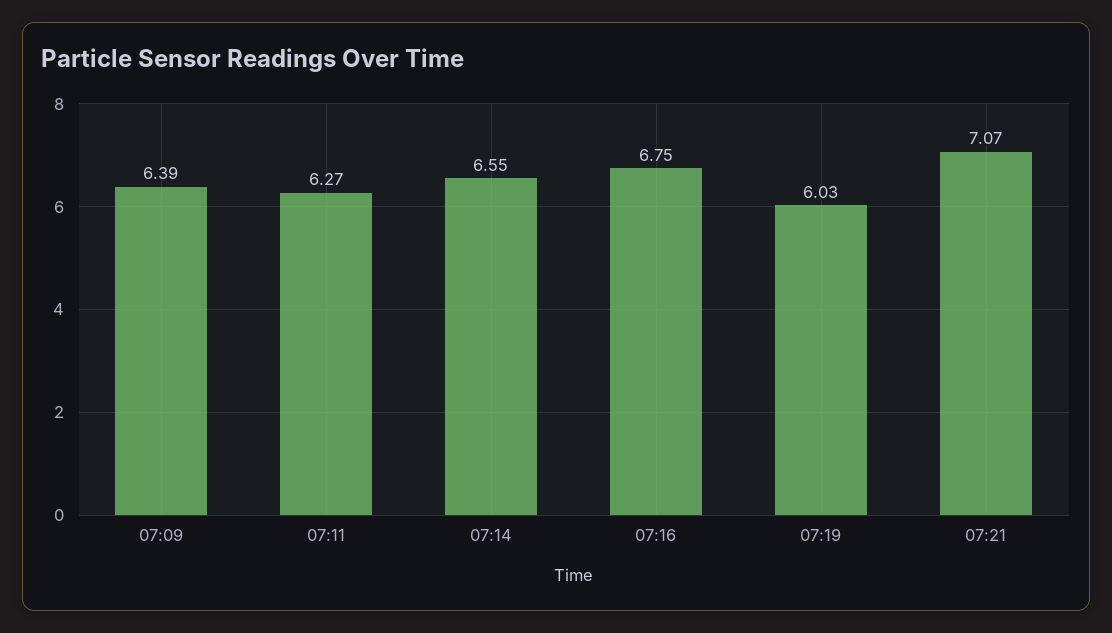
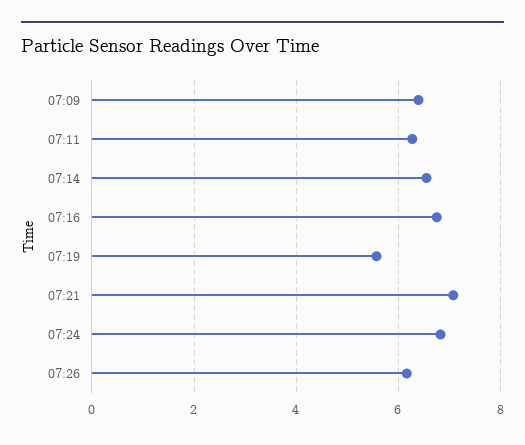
07:19: 6.03 -> 5.6
07:24: none -> 6.8
07:26: none -> 6.2

